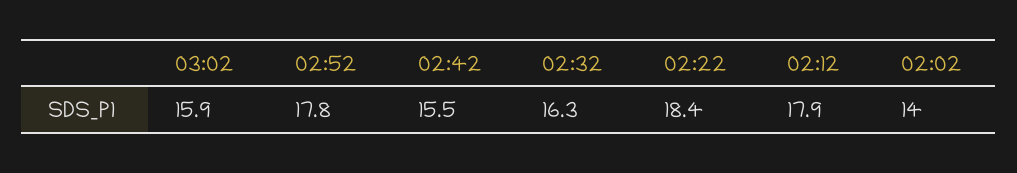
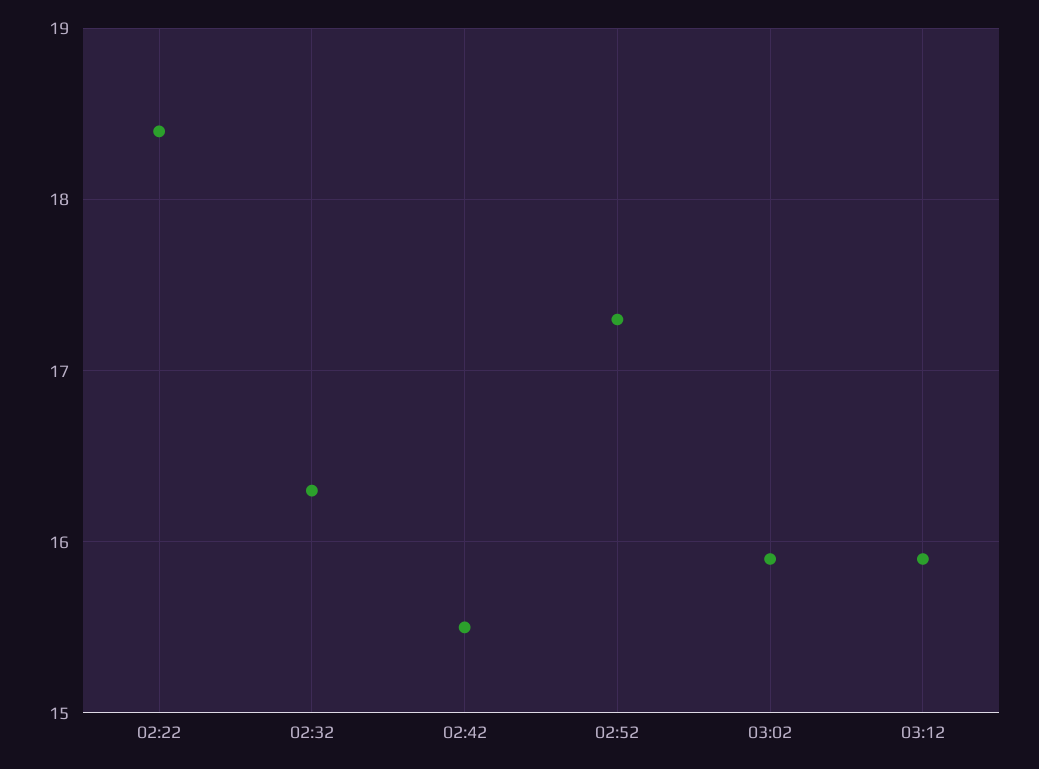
02:52: 17.8 -> 17.3
02:12: 17.9 -> none
02:02: 14 -> none
03:12: none -> 15.9

